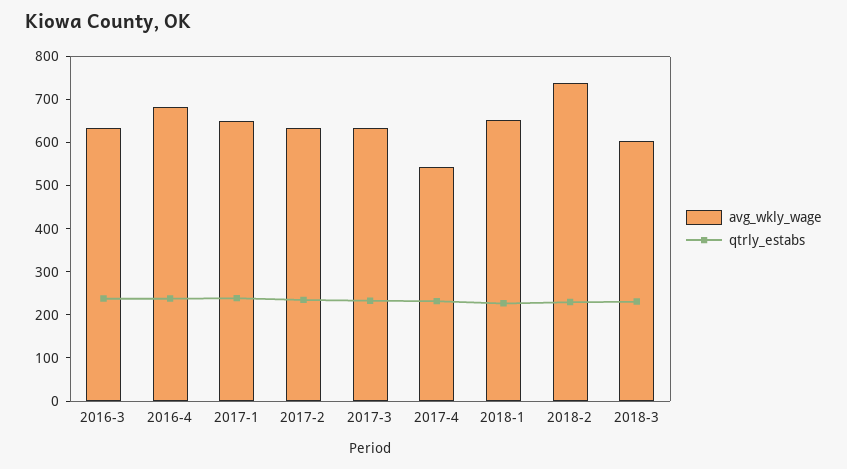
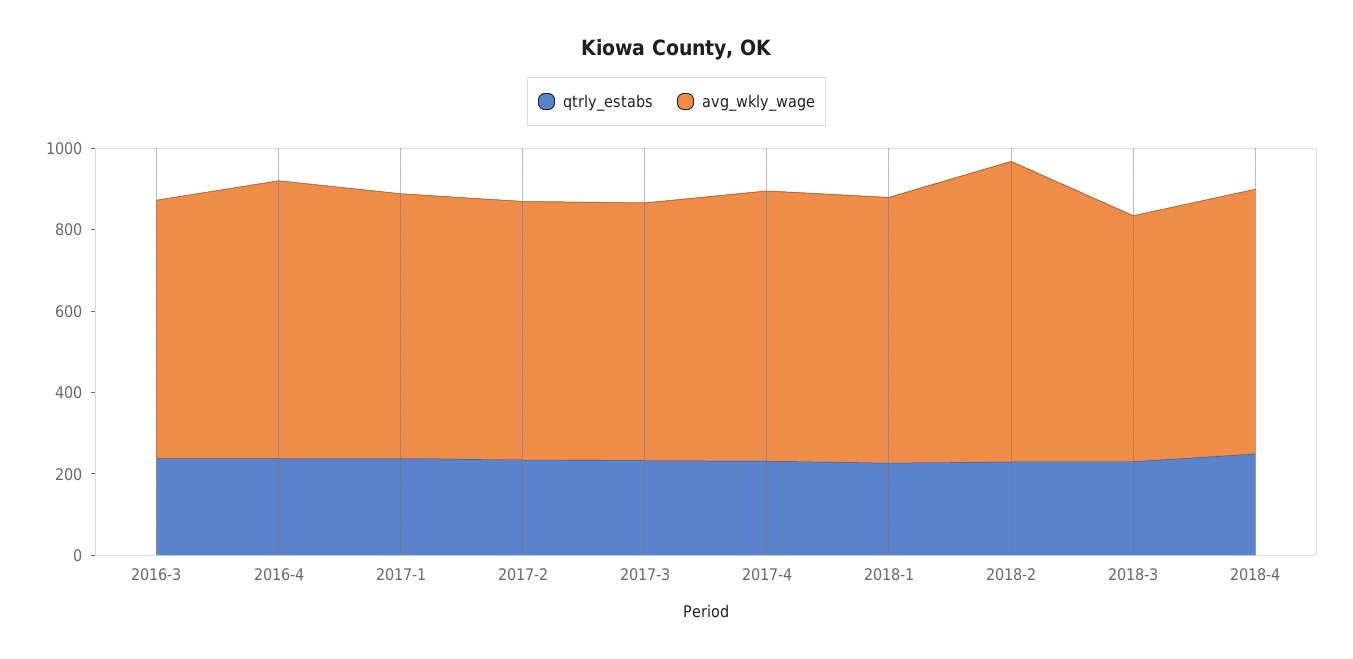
avg_wkly_wage, 2017-4: 540 -> 650
qtrly_estabs, 2018-4: none -> 250
avg_wkly_wage, 2018-4: none -> 650

